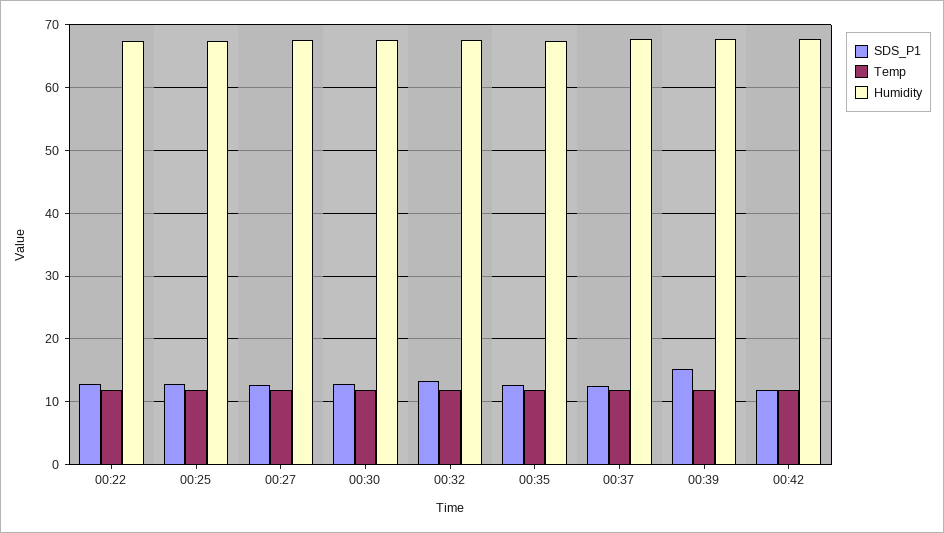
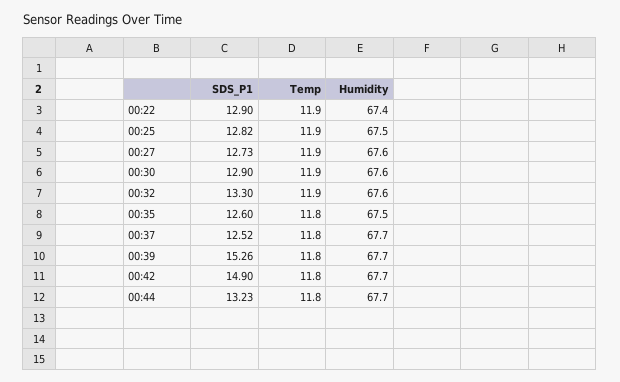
SDS_P1, 00:42: 12 -> 14.9
SDS_P1, 00:44: none -> 13.23
Temp, 00:44: none -> 11.8
Humidity, 00:44: none -> 67.7

